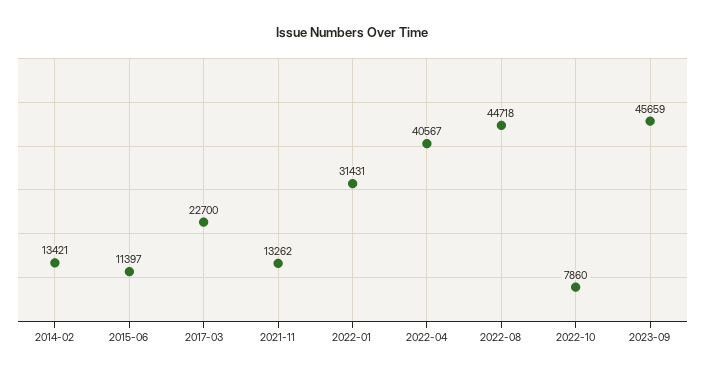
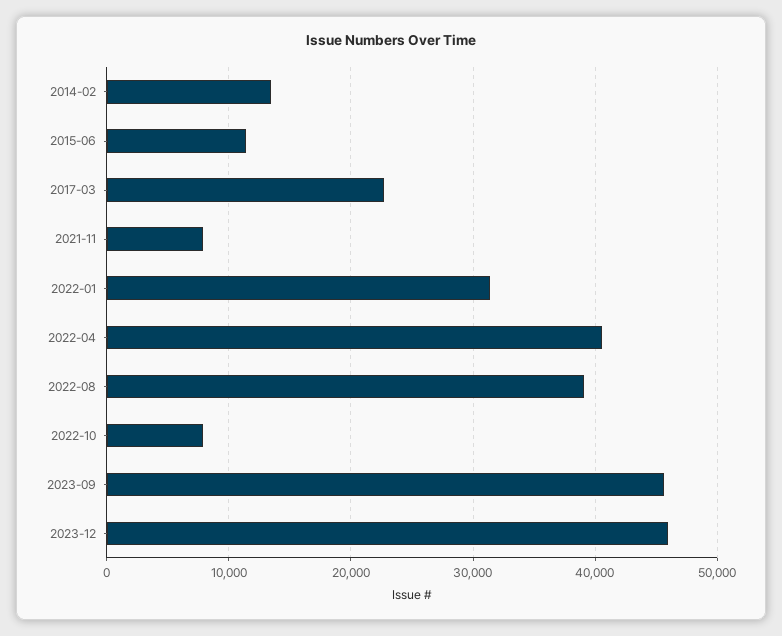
2021-11: 13262 -> 8000
2022-08: 44718 -> 39000
2023-12: none -> 46000

